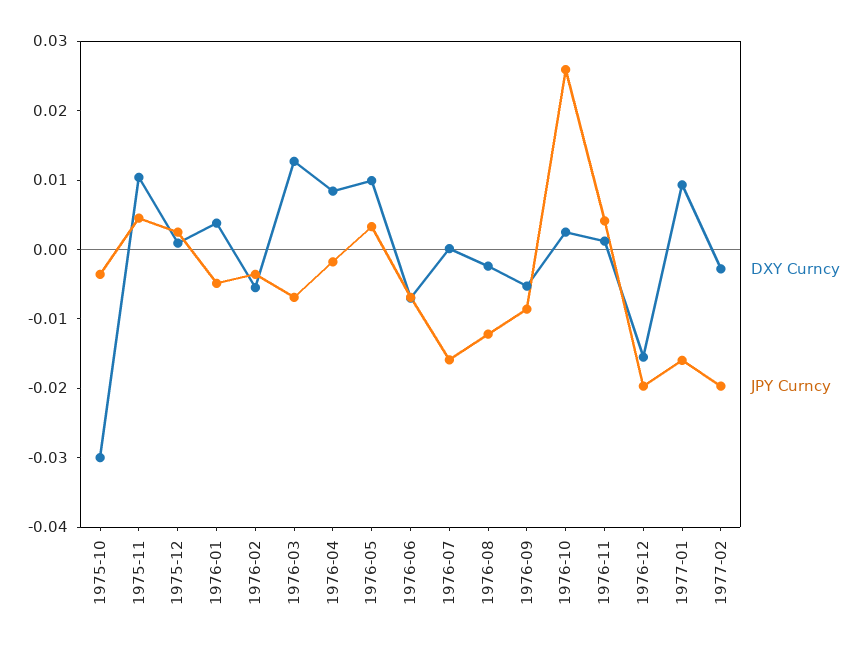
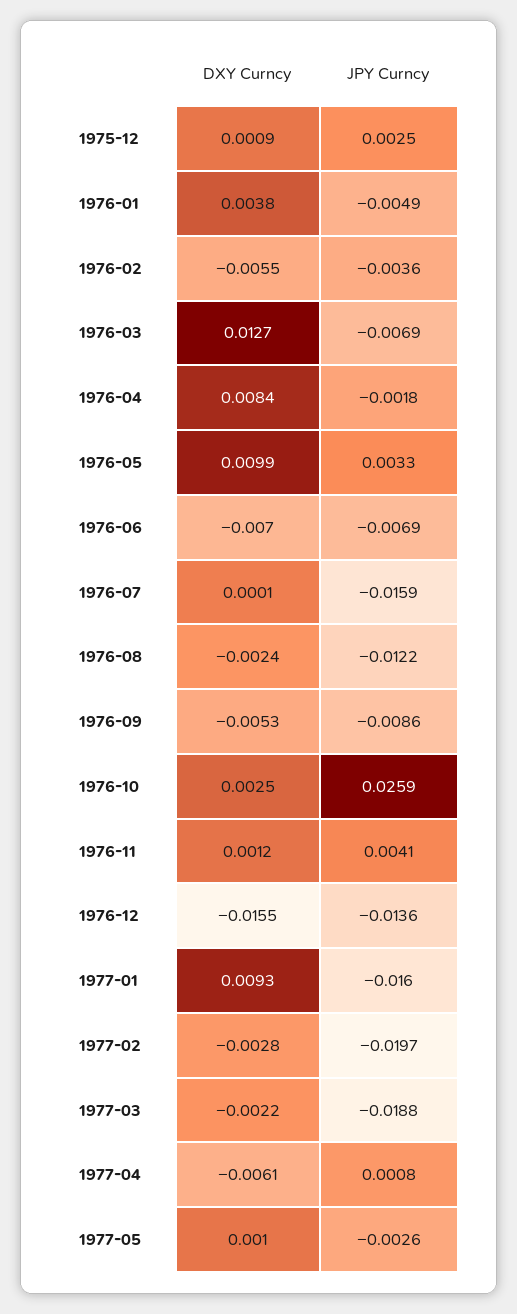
DXY Curncy, 1975-10: -0.03 -> none
JPY Curncy, 1975-10: -0.004 -> none
DXY Curncy, 1975-11: 0.01 -> none
JPY Curncy, 1975-11: 0.004 -> none
JPY Curncy, 1976-12: -0.02 -> -0.0136
DXY Curncy, 1977-03: none -> -0.0022
JPY Curncy, 1977-03: none -> -0.0188
DXY Curncy, 1977-04: none -> -0.0061
JPY Curncy, 1977-04: none -> 0.0008
DXY Curncy, 1977-05: none -> 0.001
JPY Curncy, 1977-05: none -> -0.0026

